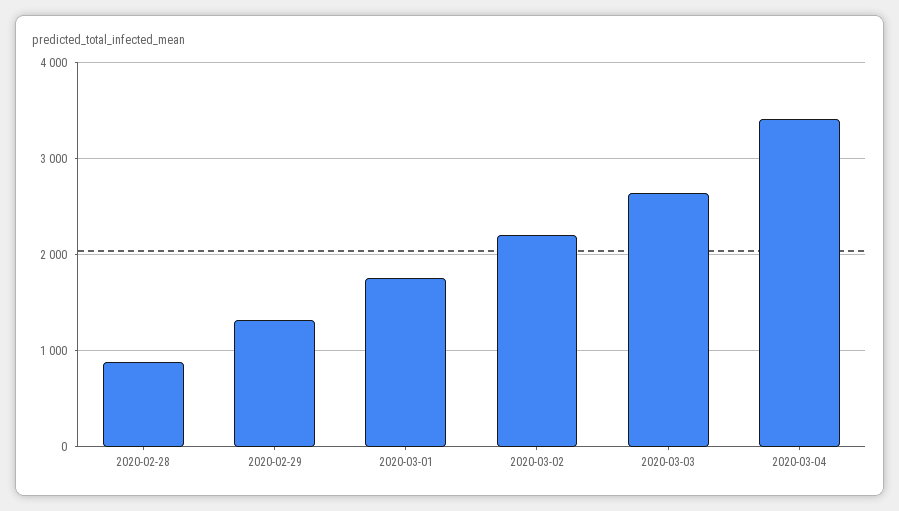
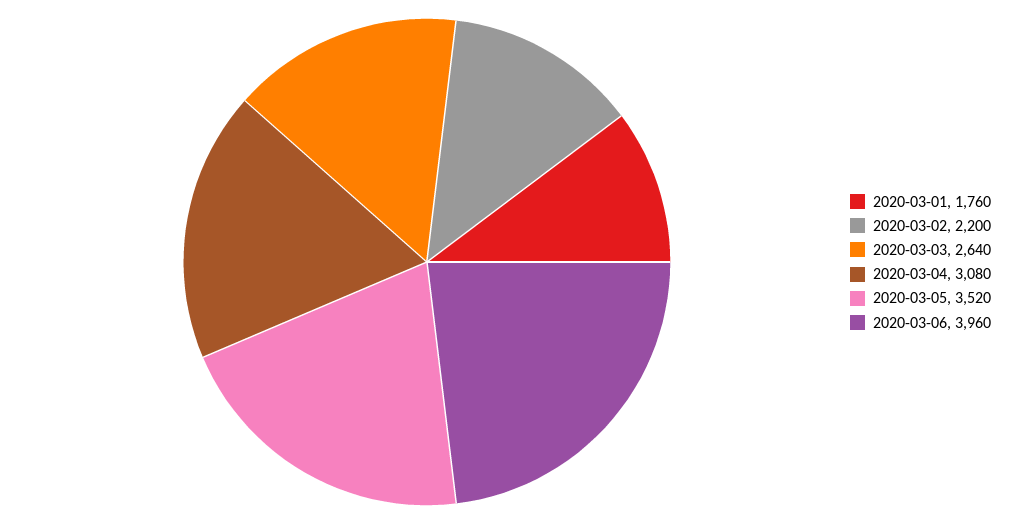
2020-02-28: 900 -> none
2020-02-29: 1300 -> none
2020-03-04: 3400 -> 3080
2020-03-05: none -> 3520
2020-03-06: none -> 3960

